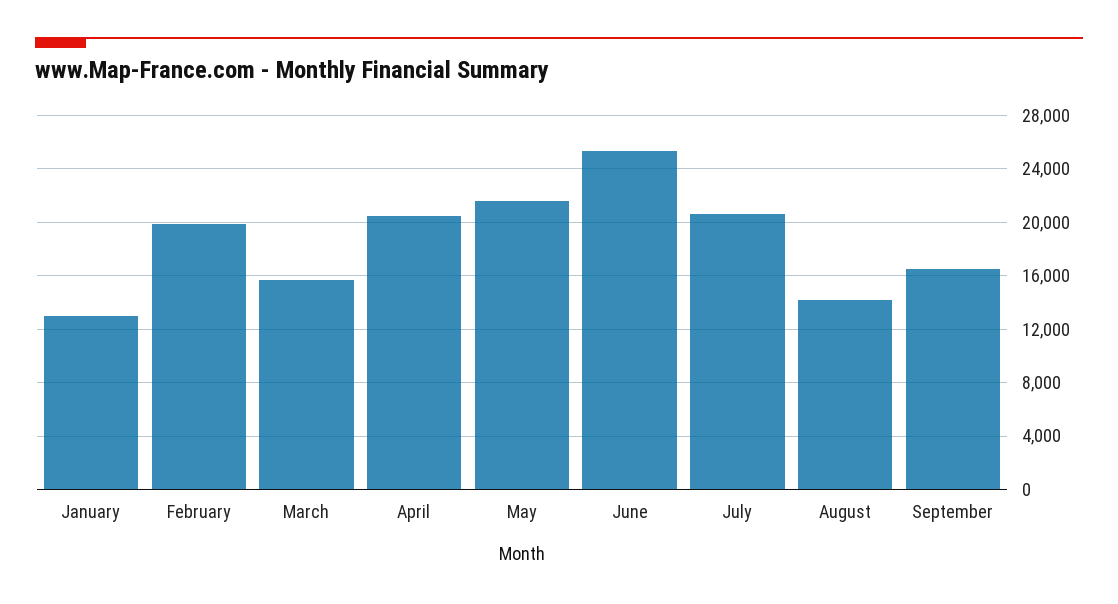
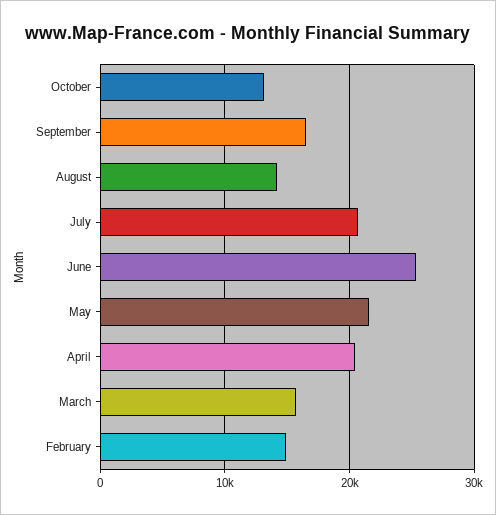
January: 13000 -> none
February: 20000 -> 15000
October: none -> 13000

